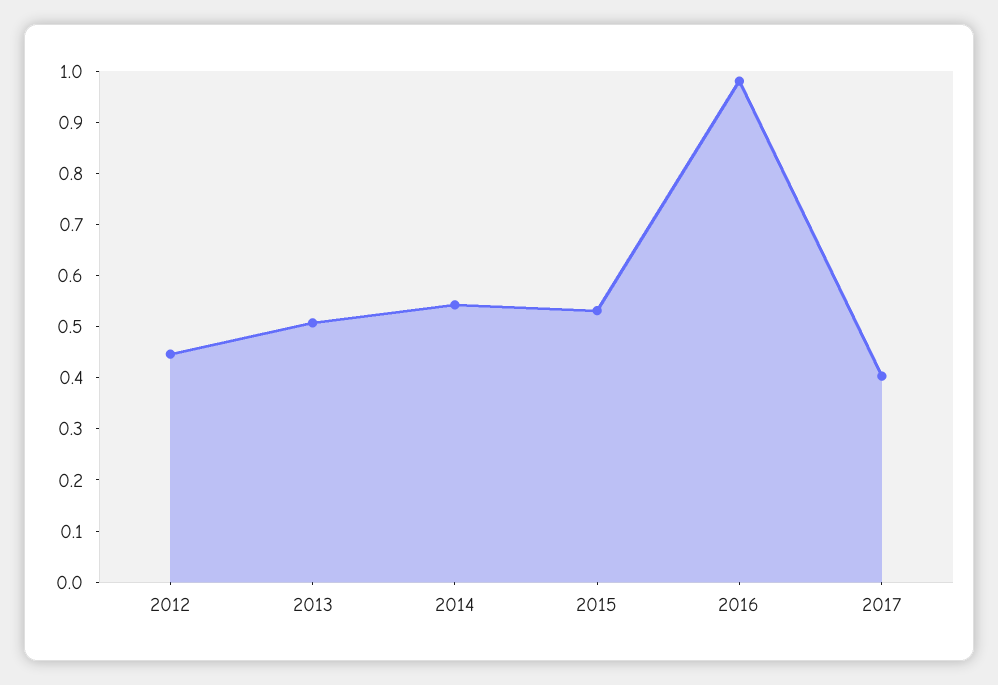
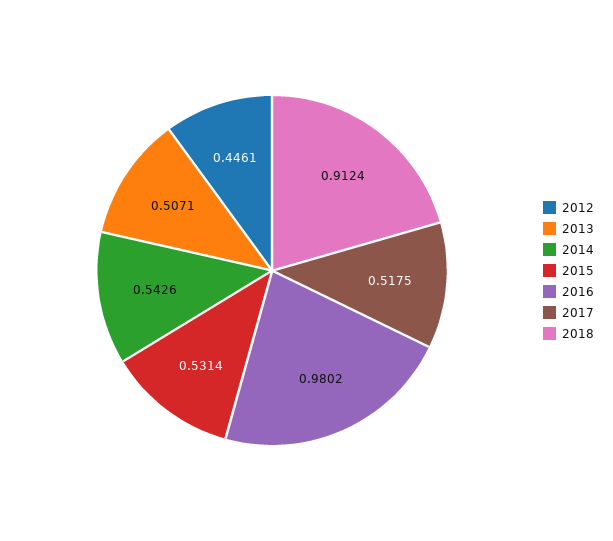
2017: 0.4 -> 0.5175
2018: none -> 0.9124

